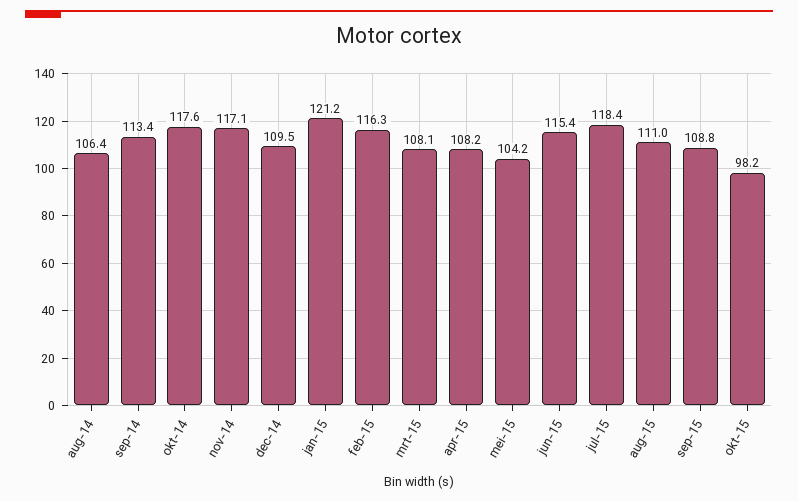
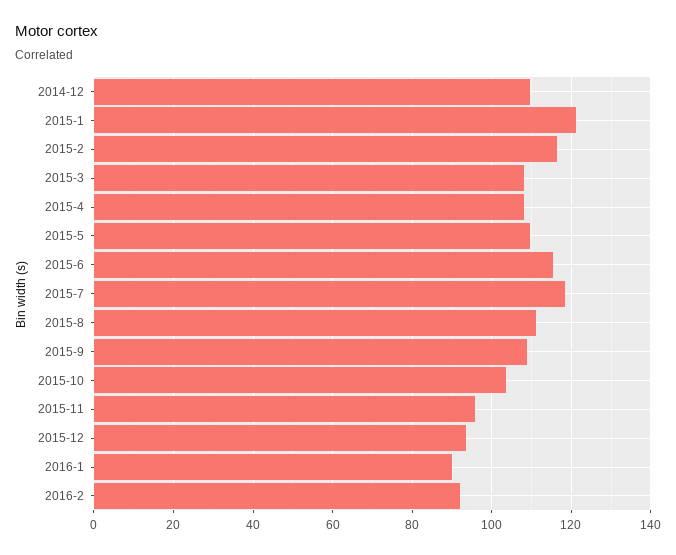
aug-14: 106.4 -> none
sep-14: 113.4 -> none
okt-14: 117.6 -> none
nov-14: 117.1 -> none
mei-15: 104.2 -> 110
okt-15: 98.2 -> 104
2015-11: none -> 96
2015-12: none -> 94
2016-1: none -> 90
2016-2: none -> 92

